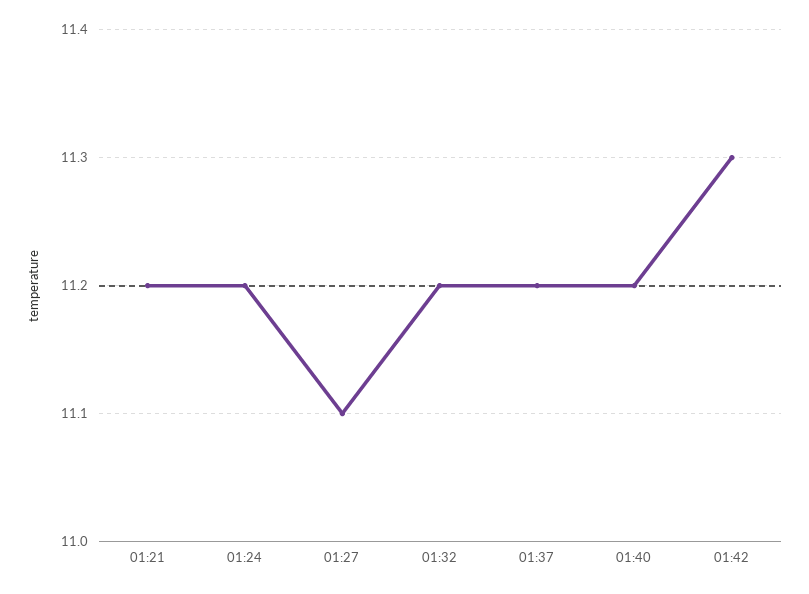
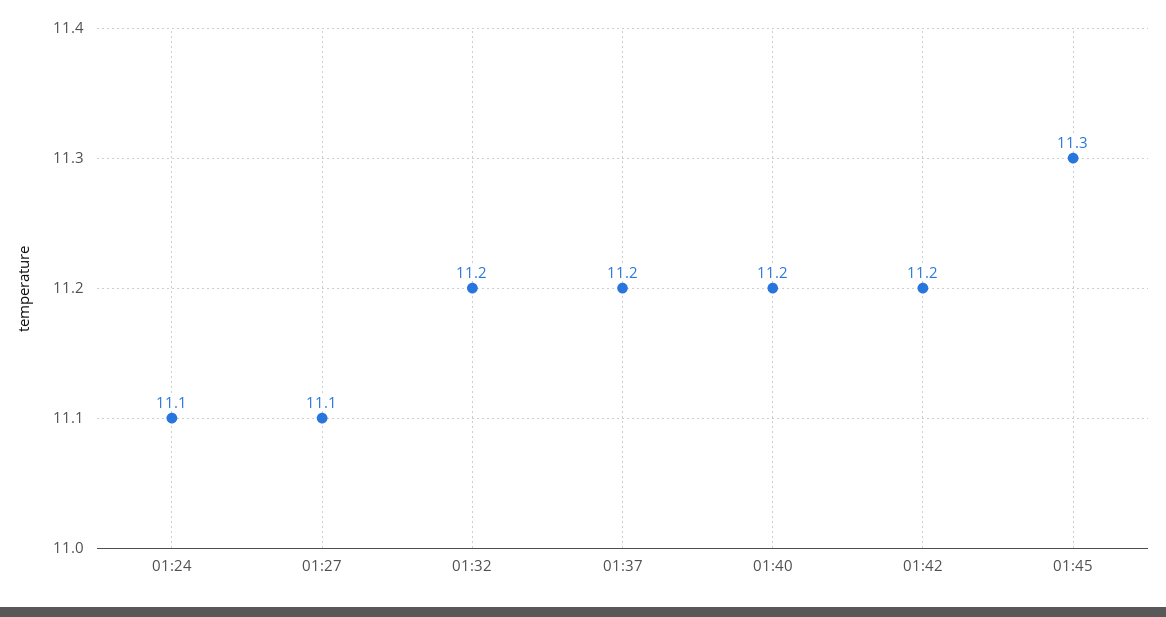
01:21: 11.2 -> none
01:24: 11.2 -> 11.1
01:42: 11.3 -> 11.2
01:45: none -> 11.3

